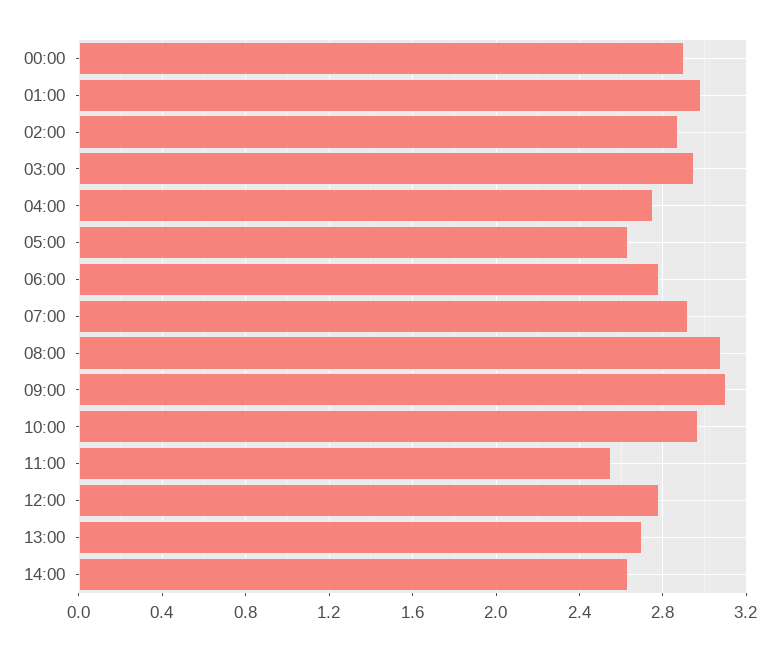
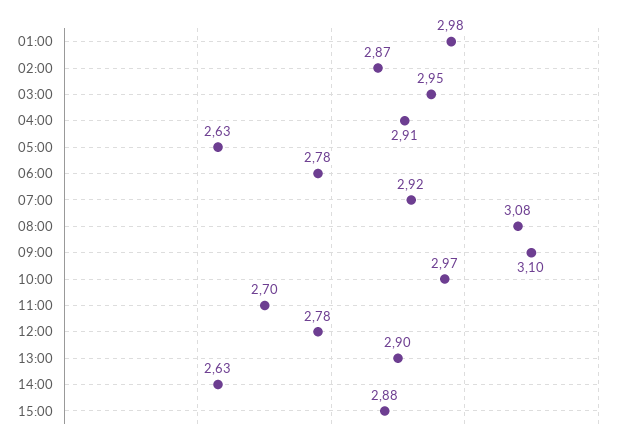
00:00: 2.9 -> none
04:00: 2.75 -> 2.91
11:00: 2.55 -> 2.7
13:00: 2.7 -> 2.9
15:00: none -> 2.88

